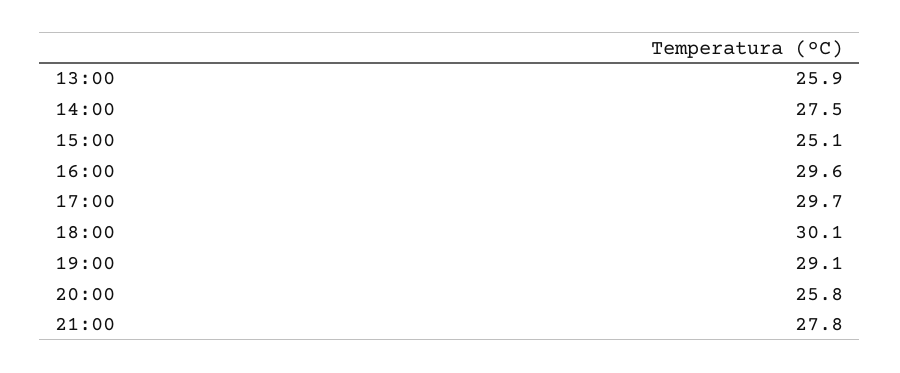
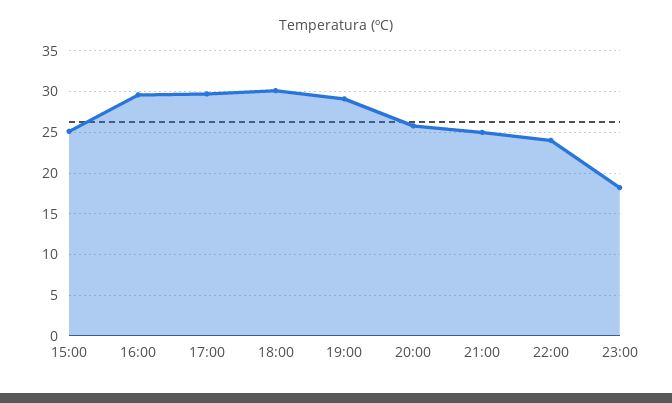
13:00: 25.9 -> none
14:00: 27.5 -> none
21:00: 27.8 -> 25
22:00: none -> 24
23:00: none -> 18

